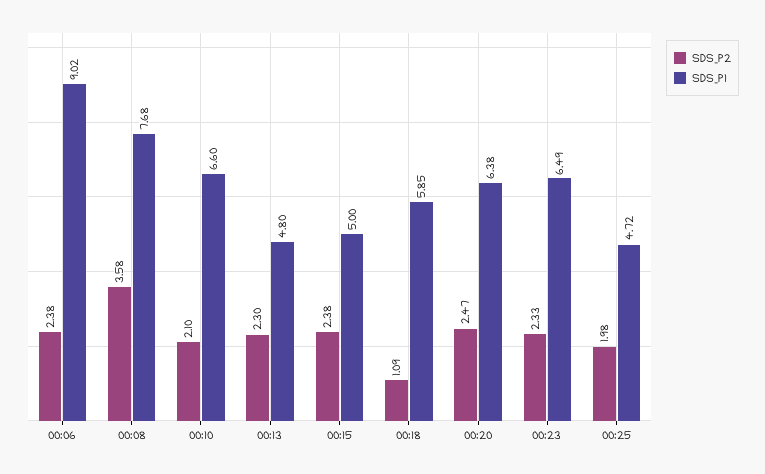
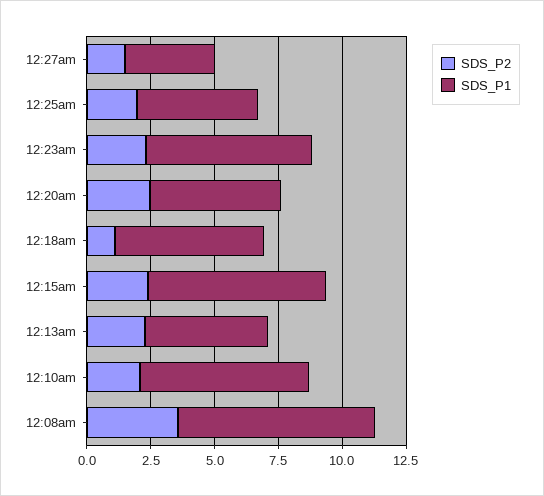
SDS_P2, 00:06: 2.38 -> none
SDS_P1, 00:06: 9.02 -> none
SDS_P1, 00:15: 5 -> 7
SDS_P1, 00:20: 6.38 -> 5
SDS_P2, 12:27am: none -> 1.5
SDS_P1, 12:27am: none -> 3.5

